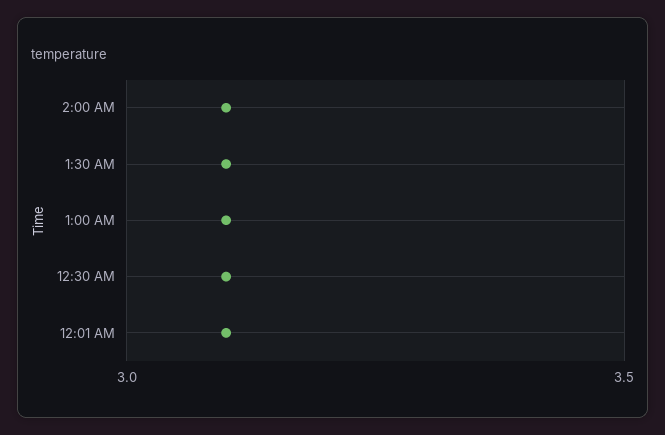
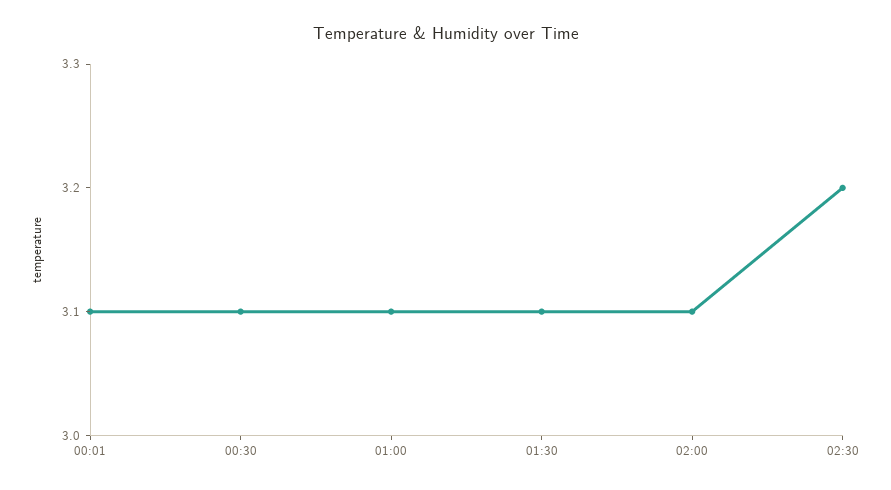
02:30: none -> 3.2

